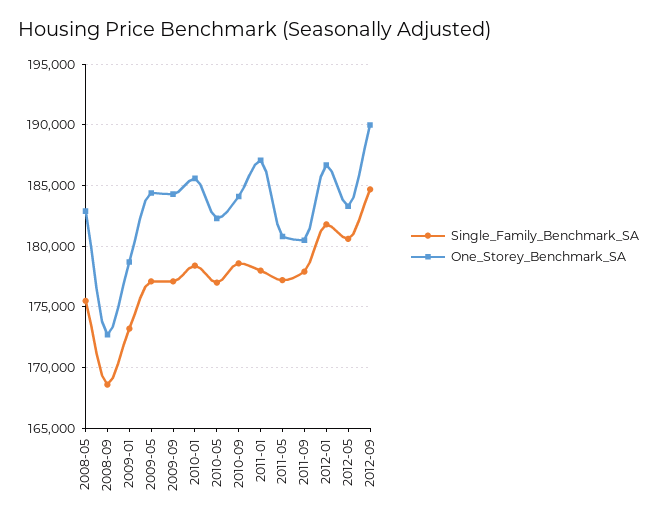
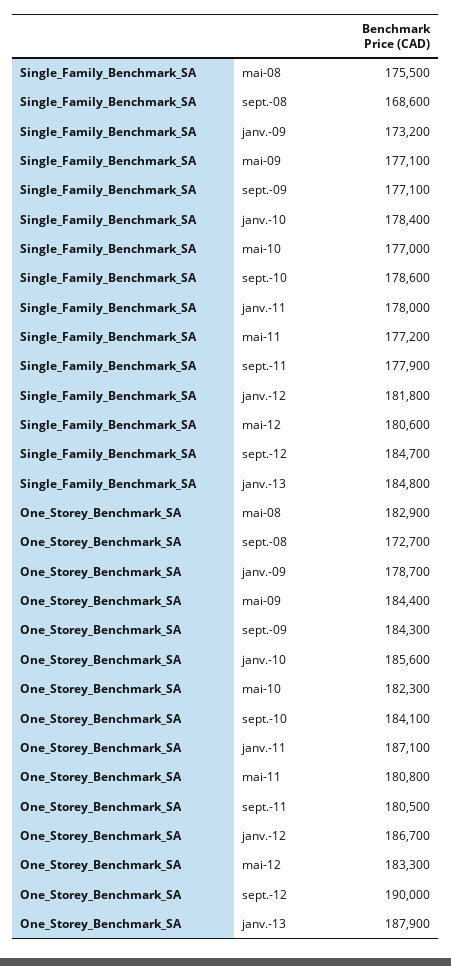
Single_Family_Benchmark_SA, janv.-13: none -> 184800
One_Storey_Benchmark_SA, janv.-13: none -> 187900

